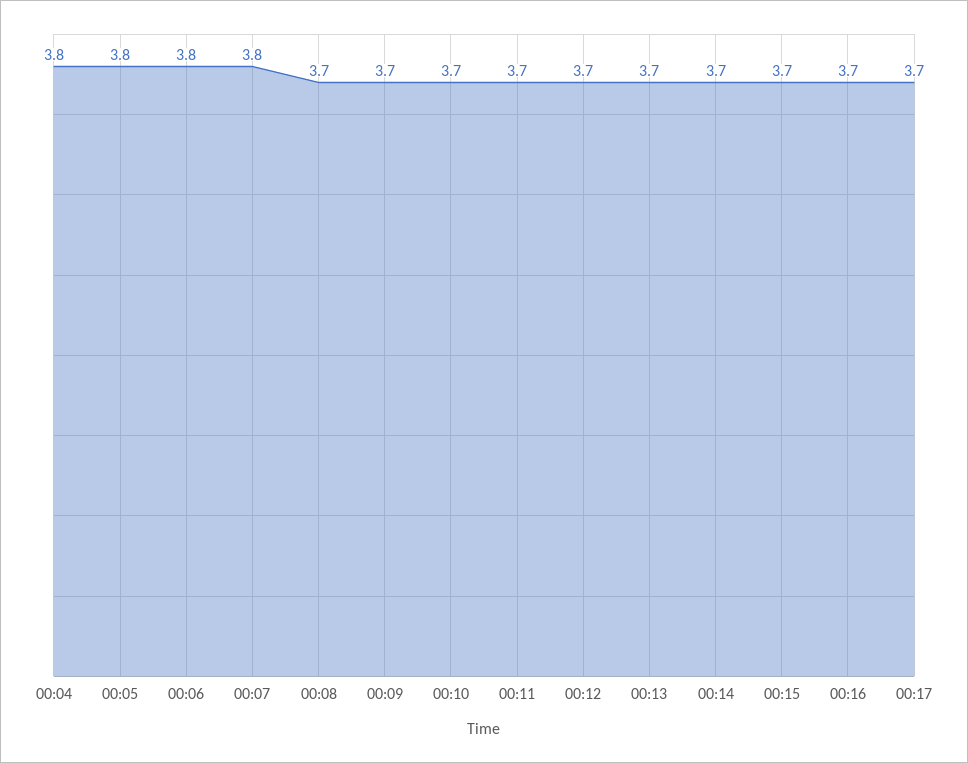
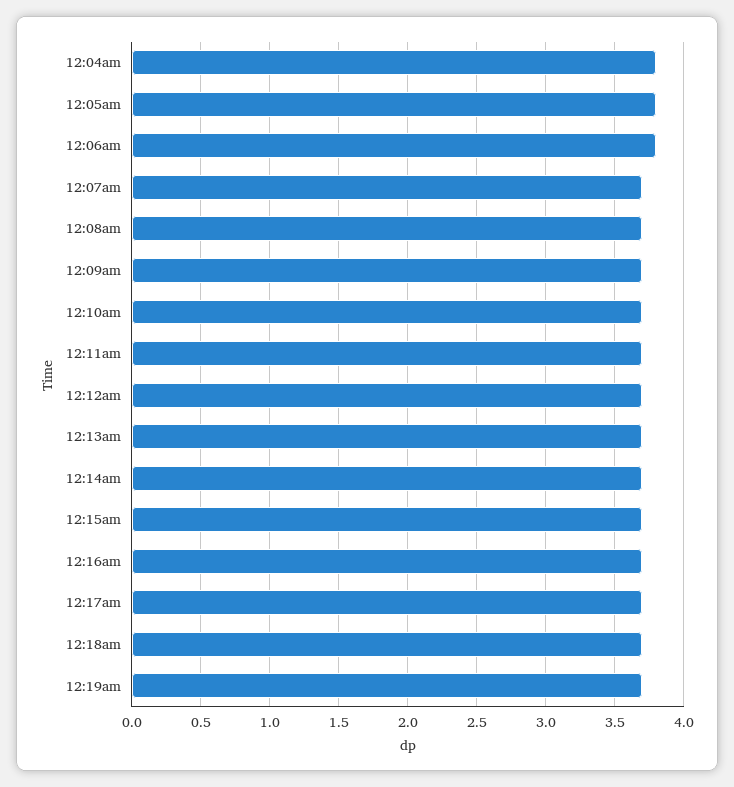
00:07: 3.8 -> 3.7
12:18am: none -> 3.7
12:19am: none -> 3.7

